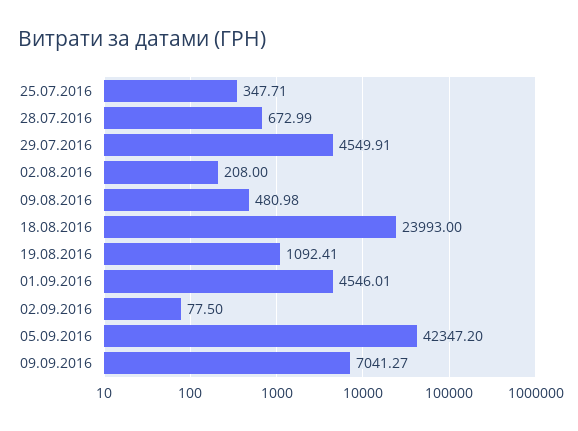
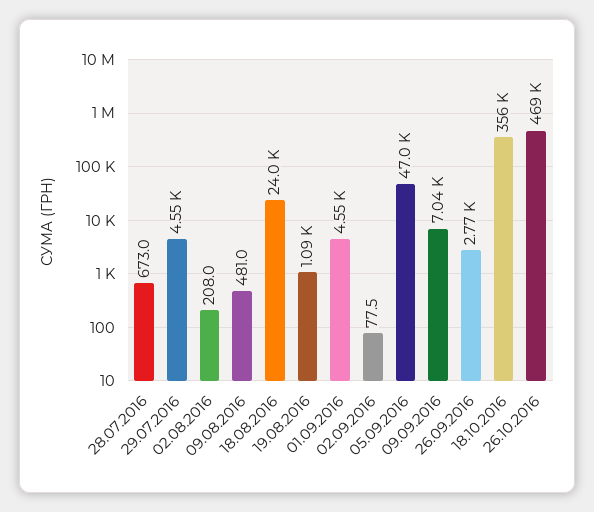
25.07.2016: 347.71 -> none
05.09.2016: 42347.2 -> 47000
26.09.2016: none -> 2770
18.10.2016: none -> 356000
26.10.2016: none -> 469000

